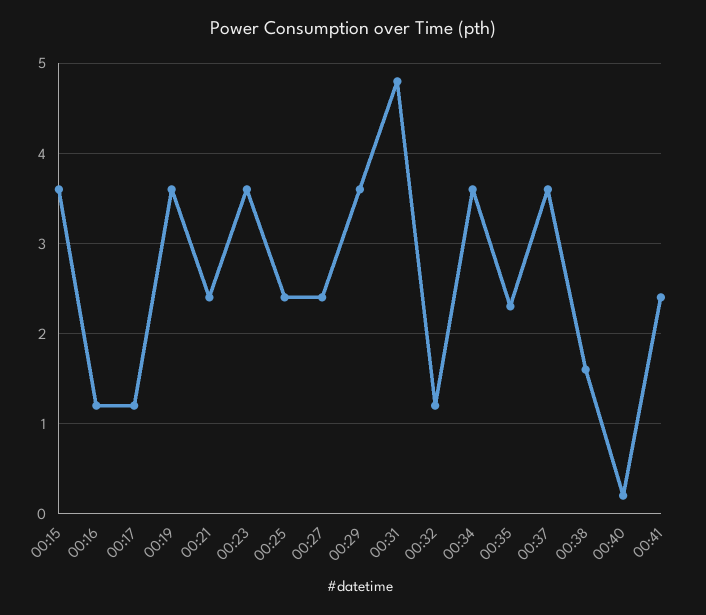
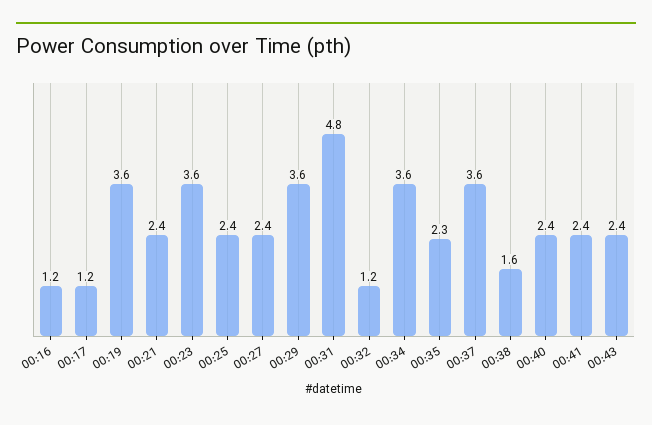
00:15: 3.6 -> none
00:40: 0.2 -> 2.4
00:43: none -> 2.4

